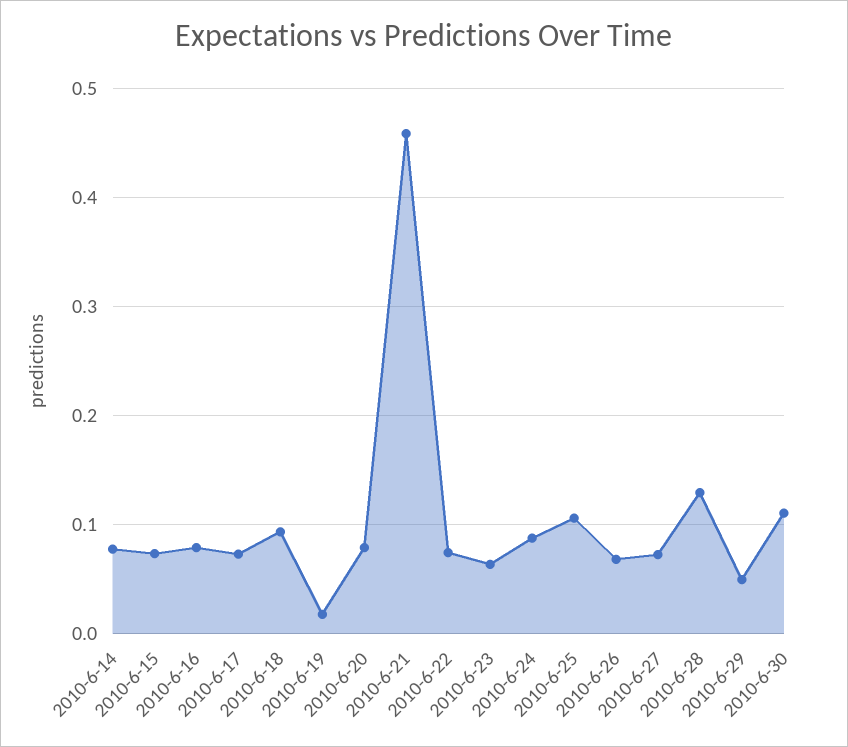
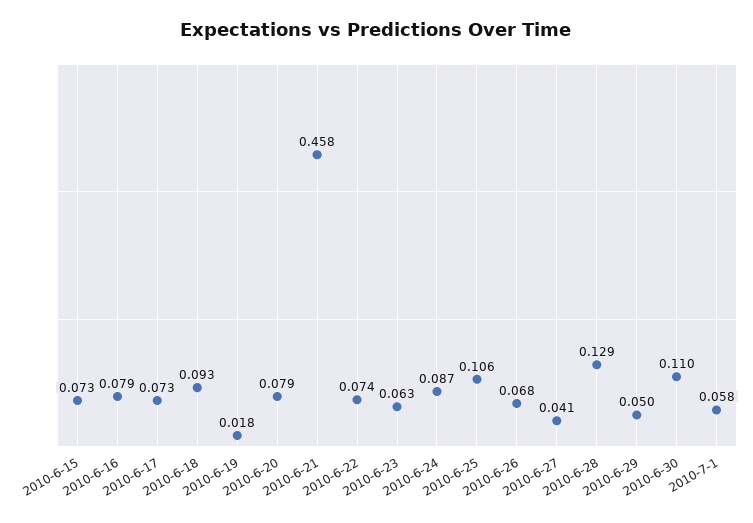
2010-6-14: 0.08 -> none
2010-6-27: 0.07 -> 0.041
2010-7-1: none -> 0.058

